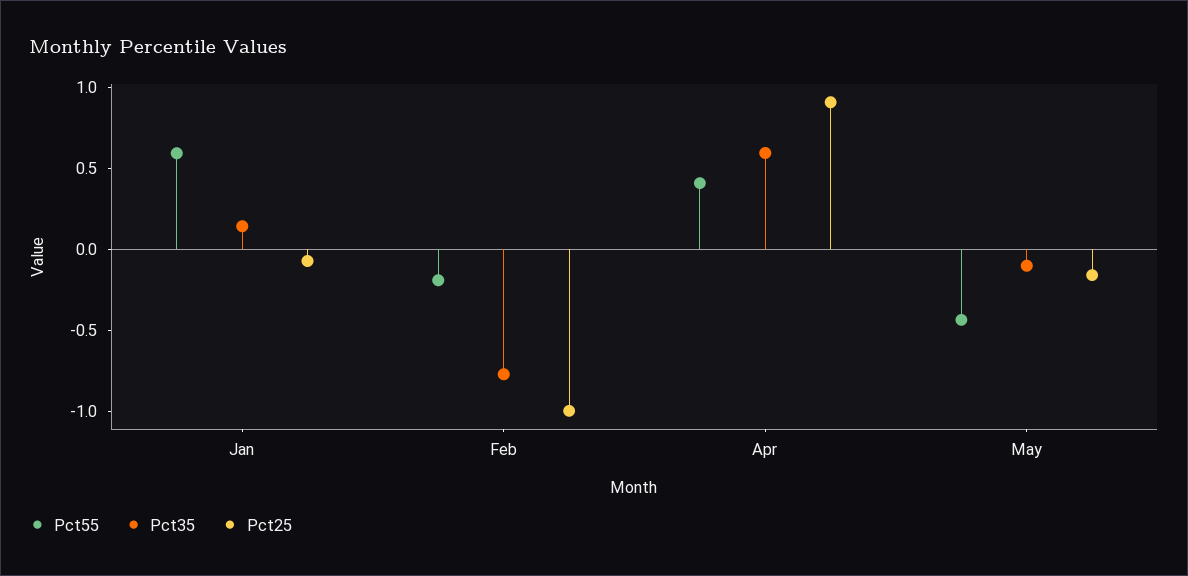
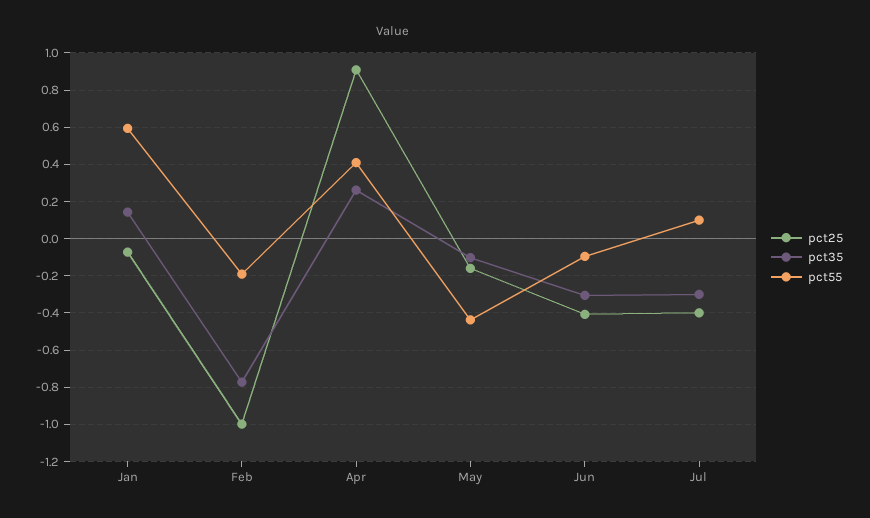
Pct35, Apr: 0.6 -> 0.25
Pct25, Jun: none -> -0.4
Pct35, Jun: none -> -0.3
Pct55, Jun: none -> -0.1
Pct25, Jul: none -> -0.4
Pct35, Jul: none -> -0.3
Pct55, Jul: none -> 0.1

